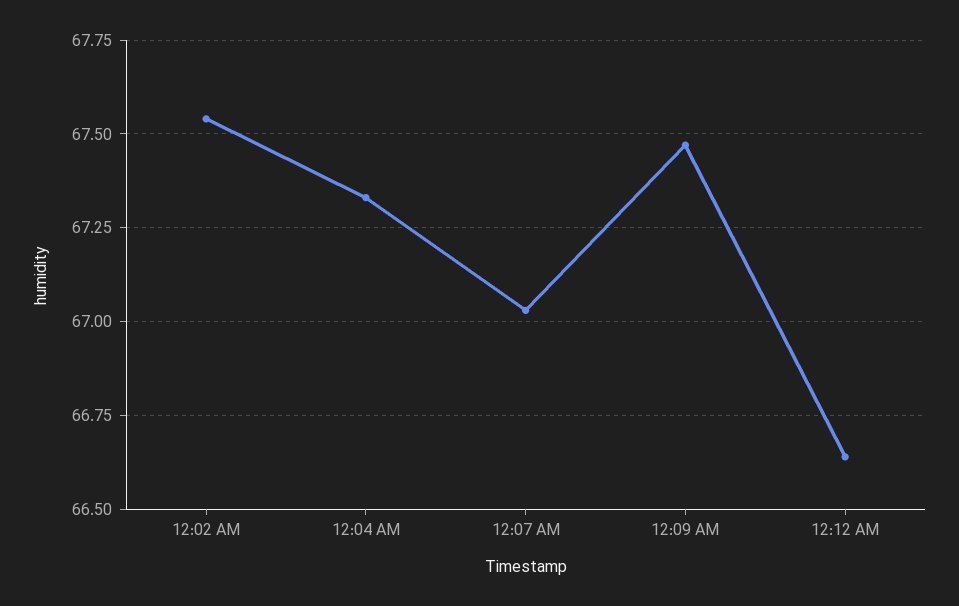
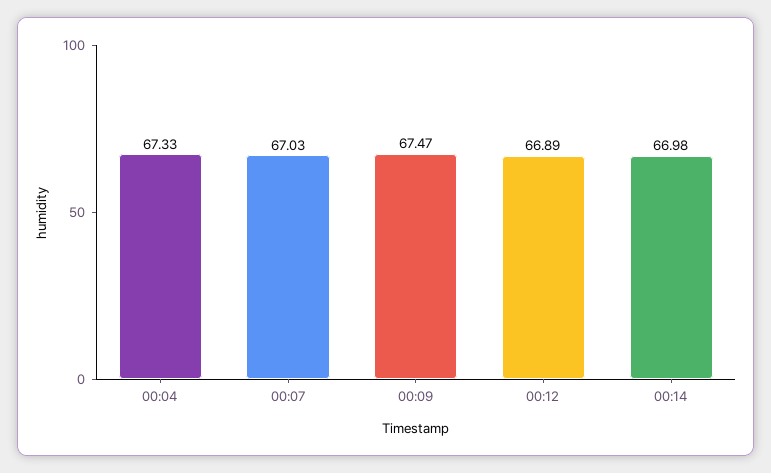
12:02 AM: 67.55 -> none
12:12 AM: 66.65 -> 66.89
00:14: none -> 66.98

